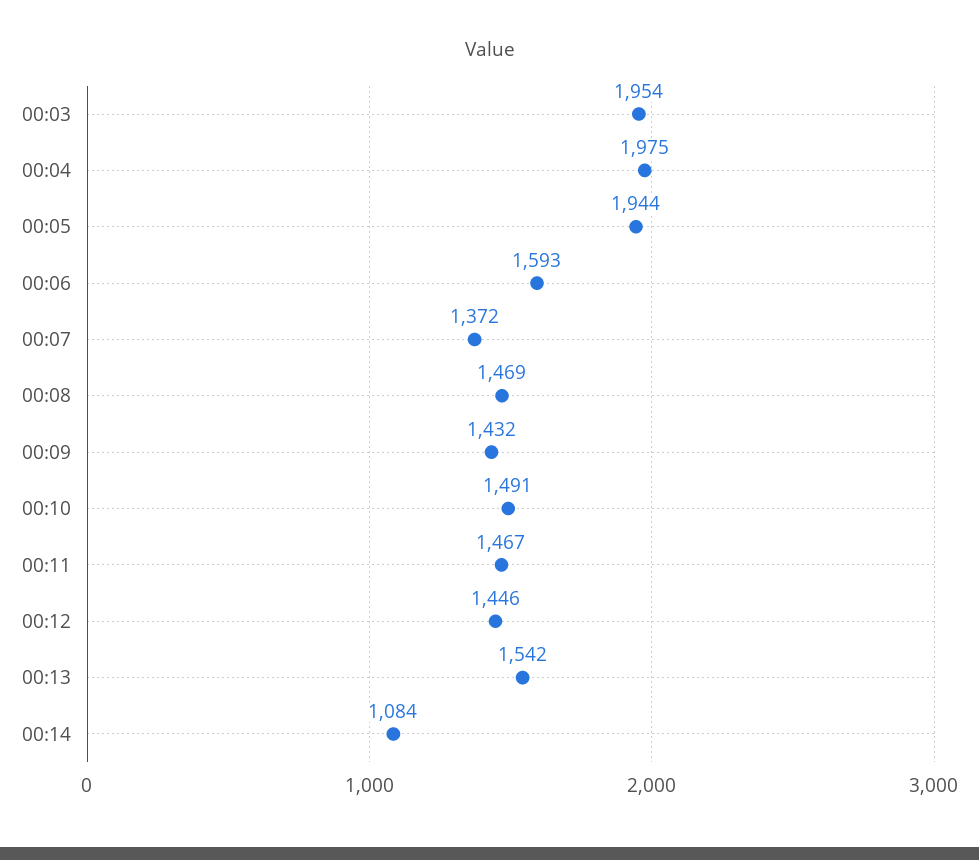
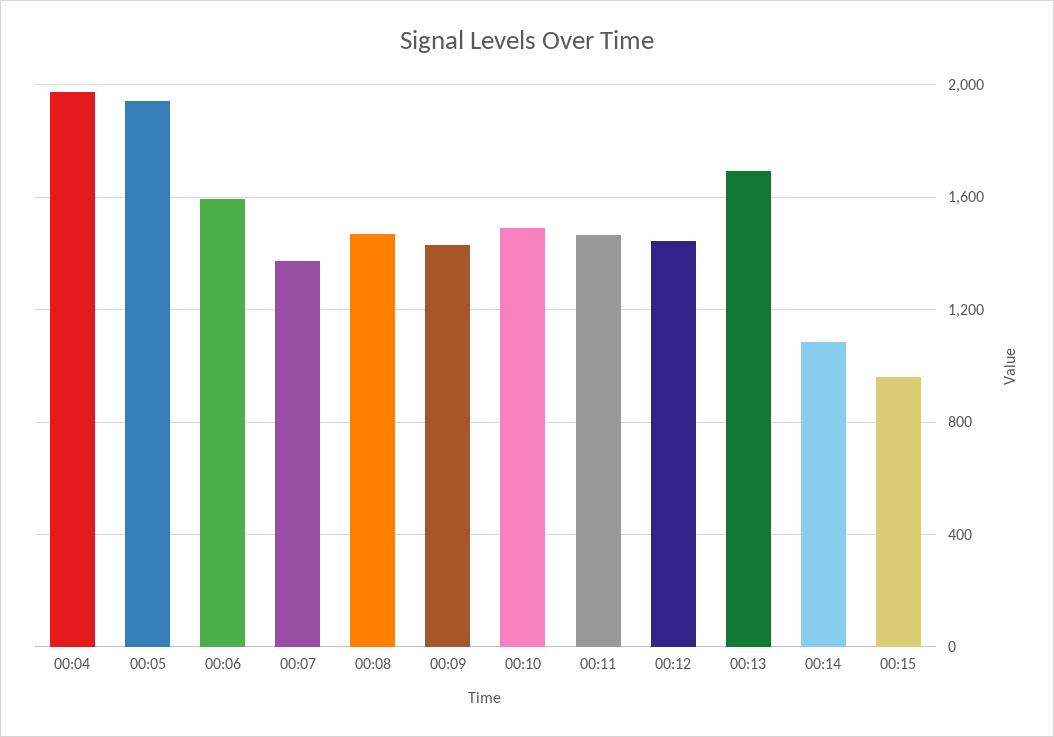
00:03: 1954 -> none
00:13: 1542 -> 1700
00:15: none -> 950

